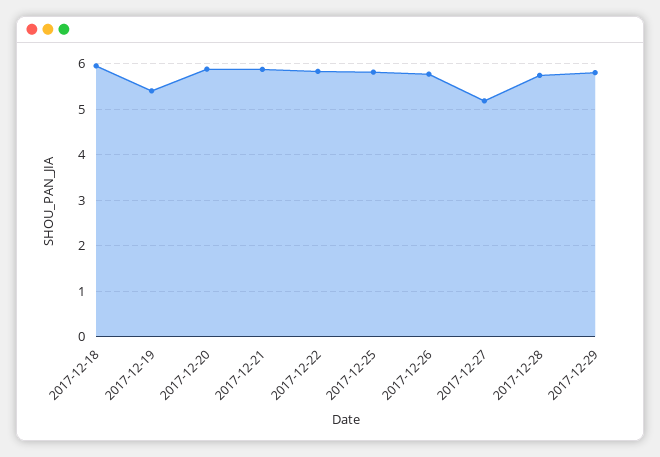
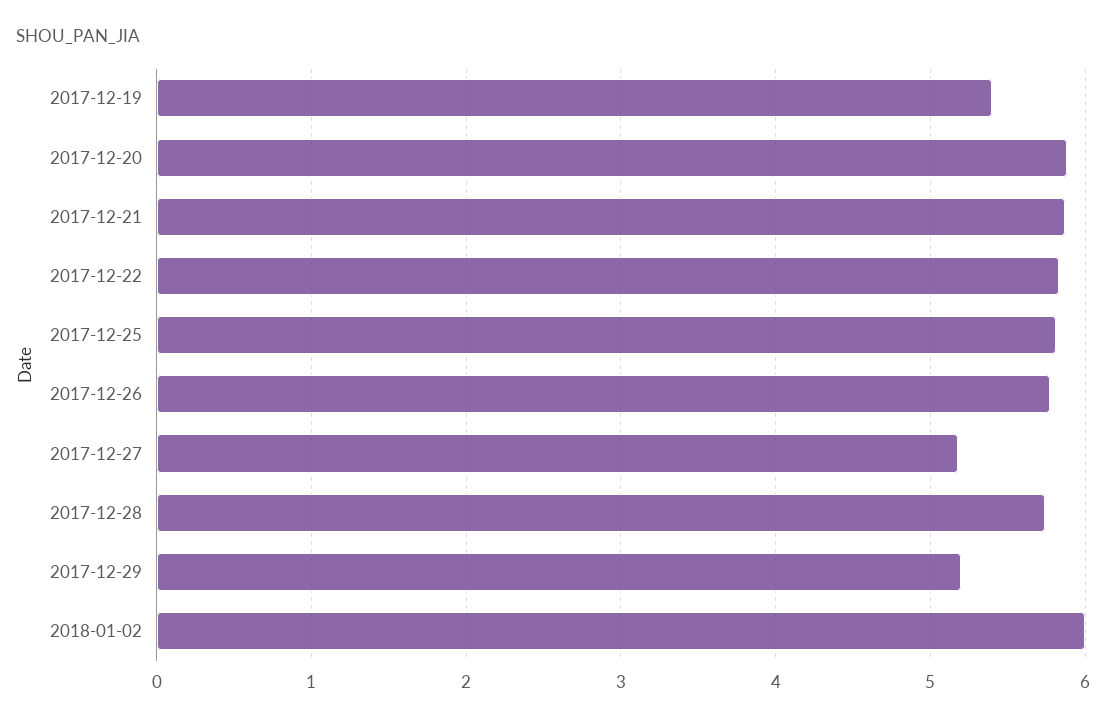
2017-12-18: 6 -> none
2017-12-29: 5.8 -> 5.2
2018-01-02: none -> 6

